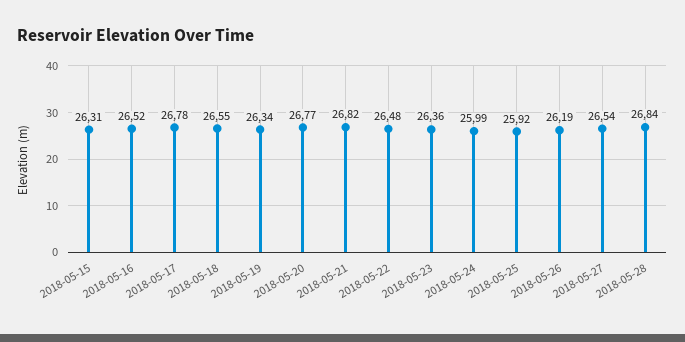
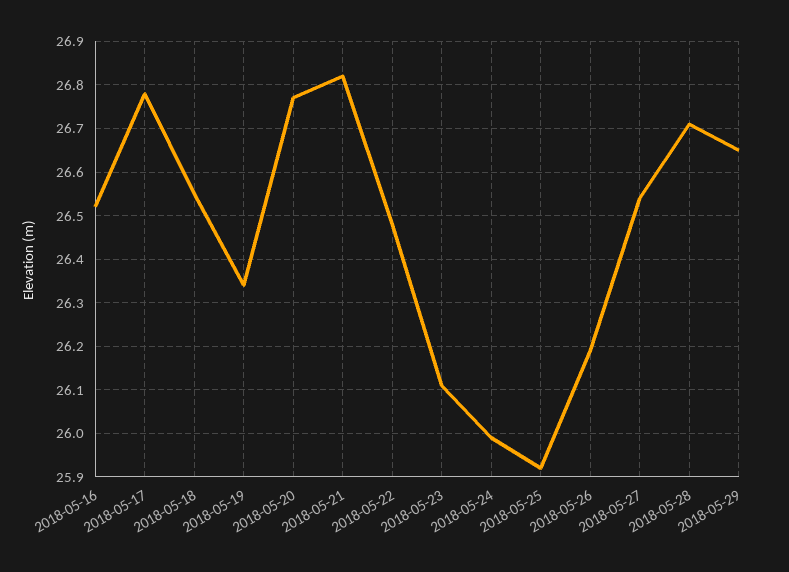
2018-05-15: 26.31 -> none
2018-05-23: 26.36 -> 26.1
2018-05-28: 26.84 -> 26.7
2018-05-29: none -> 26.65

